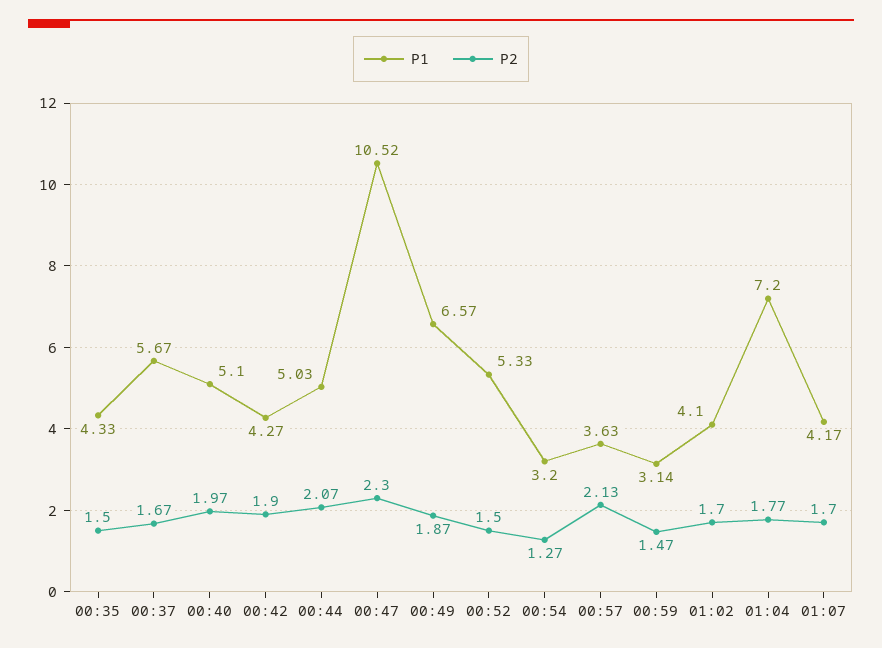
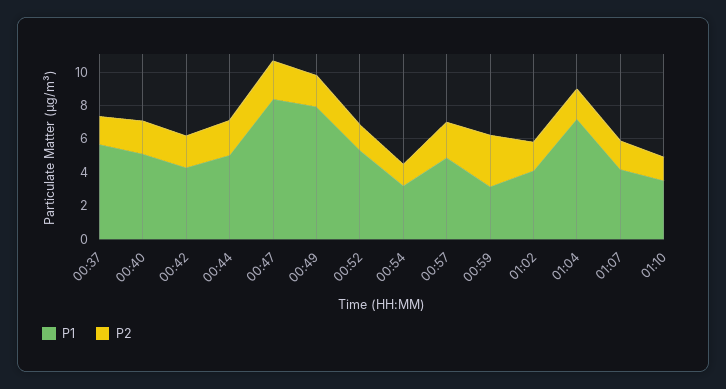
P1, 00:35: 4.33 -> none
P2, 00:35: 1.5 -> none
P1, 00:47: 10.52 -> 8.5
P1, 00:49: 6.57 -> 8
P1, 00:57: 3.63 -> 5
P2, 00:59: 1.47 -> 3
P1, 01:10: none -> 3.5
P2, 01:10: none -> 1.5

